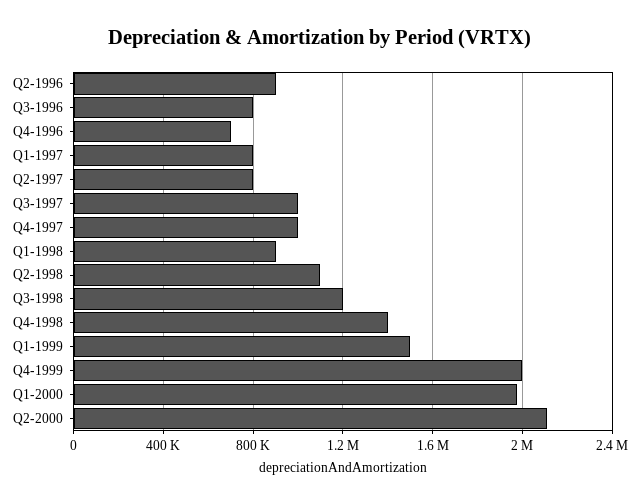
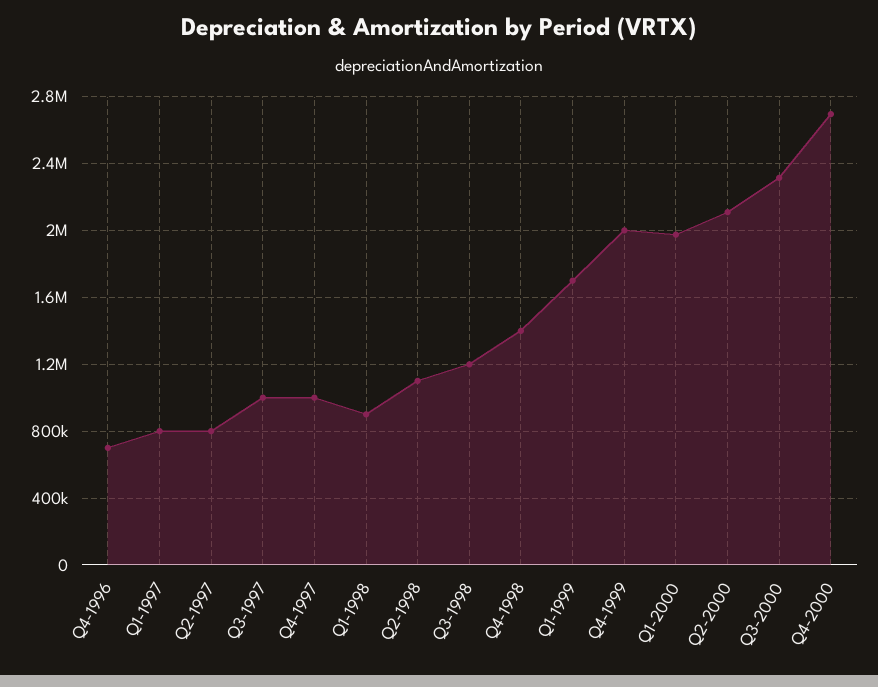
Q2-1996: 900000 -> none
Q3-1996: 800000 -> none
Q1-1999: 1500000 -> 1700000
Q3-2000: none -> 2300000
Q4-2000: none -> 2700000

